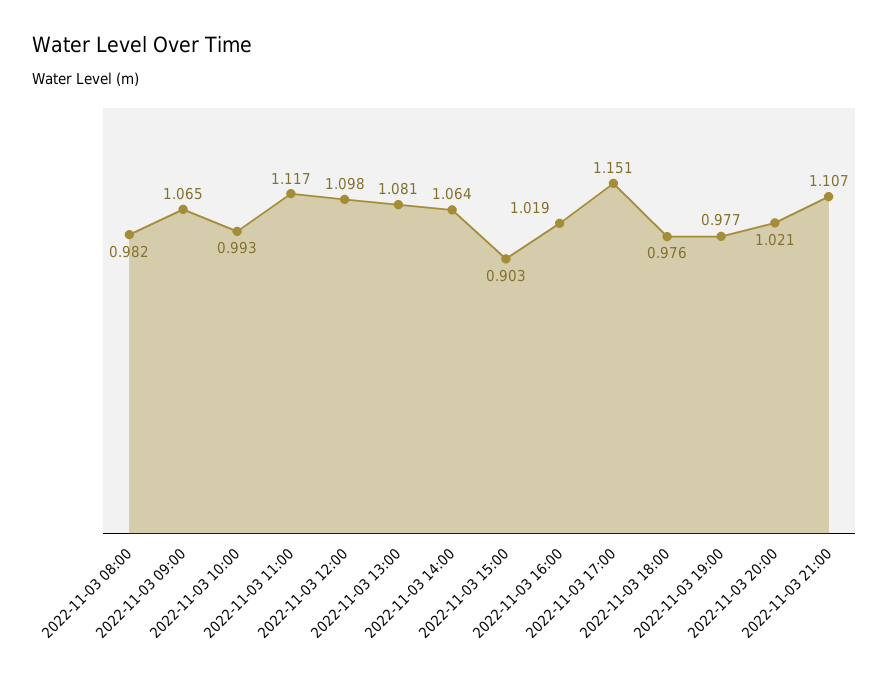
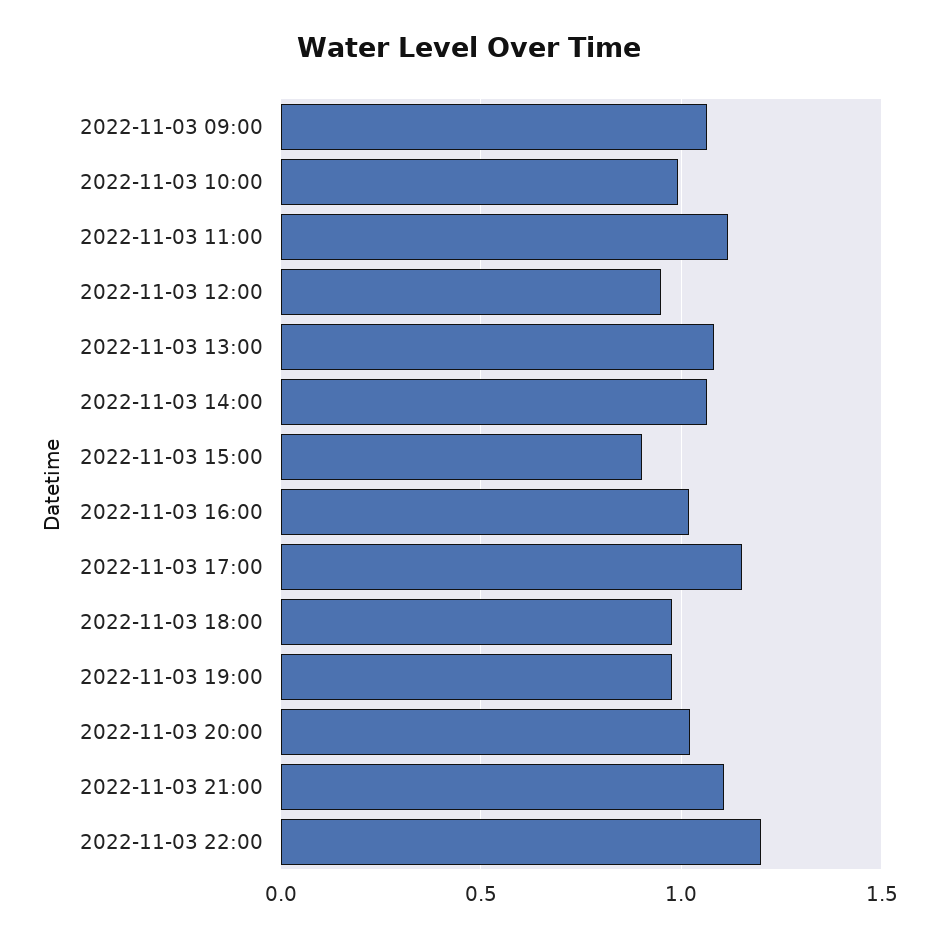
2022-11-03 08:00: 0.982 -> none
2022-11-03 12:00: 1.098 -> 0.95
2022-11-03 22:00: none -> 1.2

